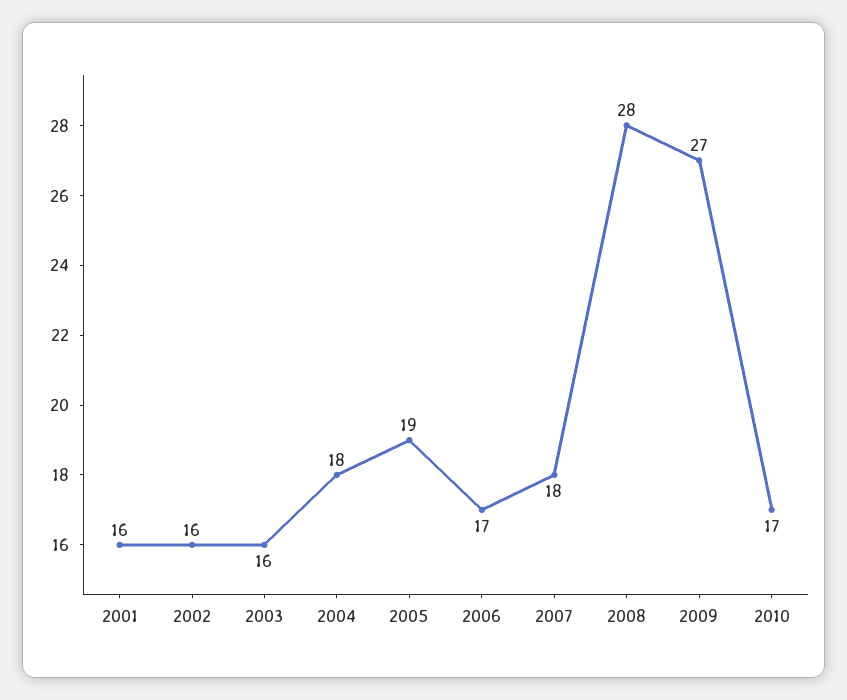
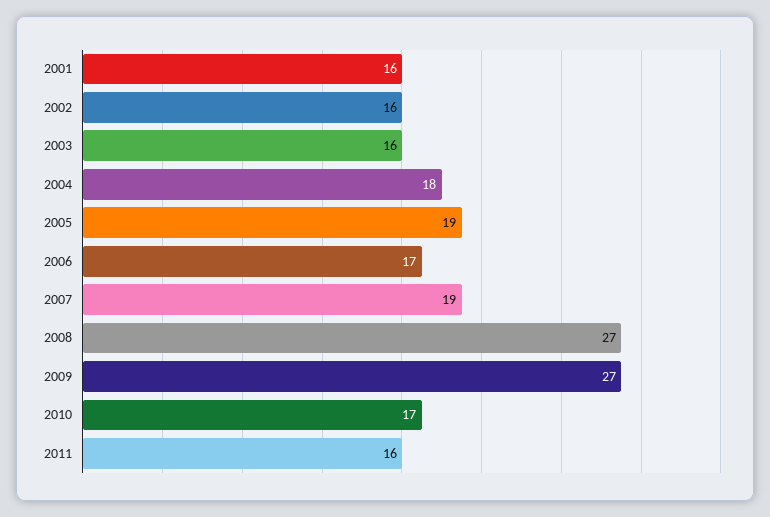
2007: 18 -> 19
2008: 28 -> 27
2011: none -> 16

